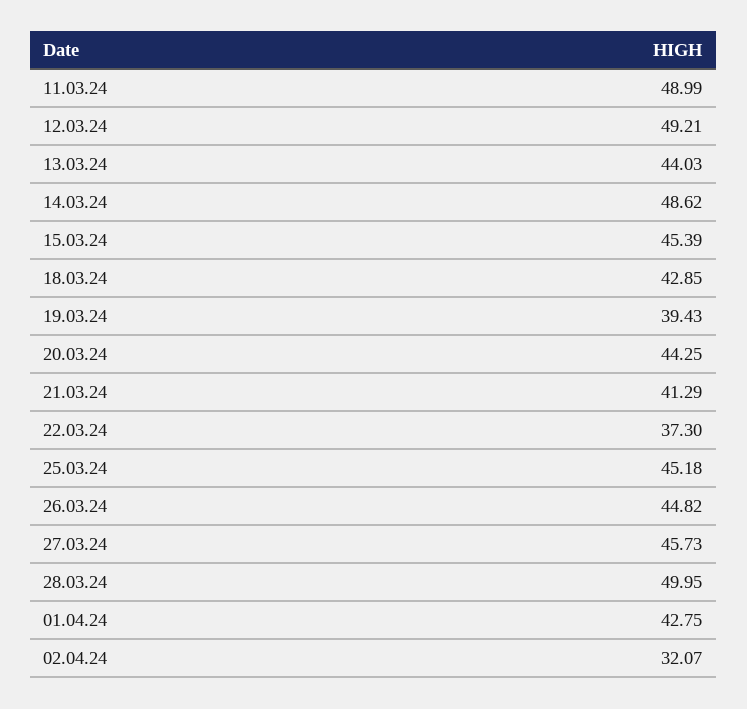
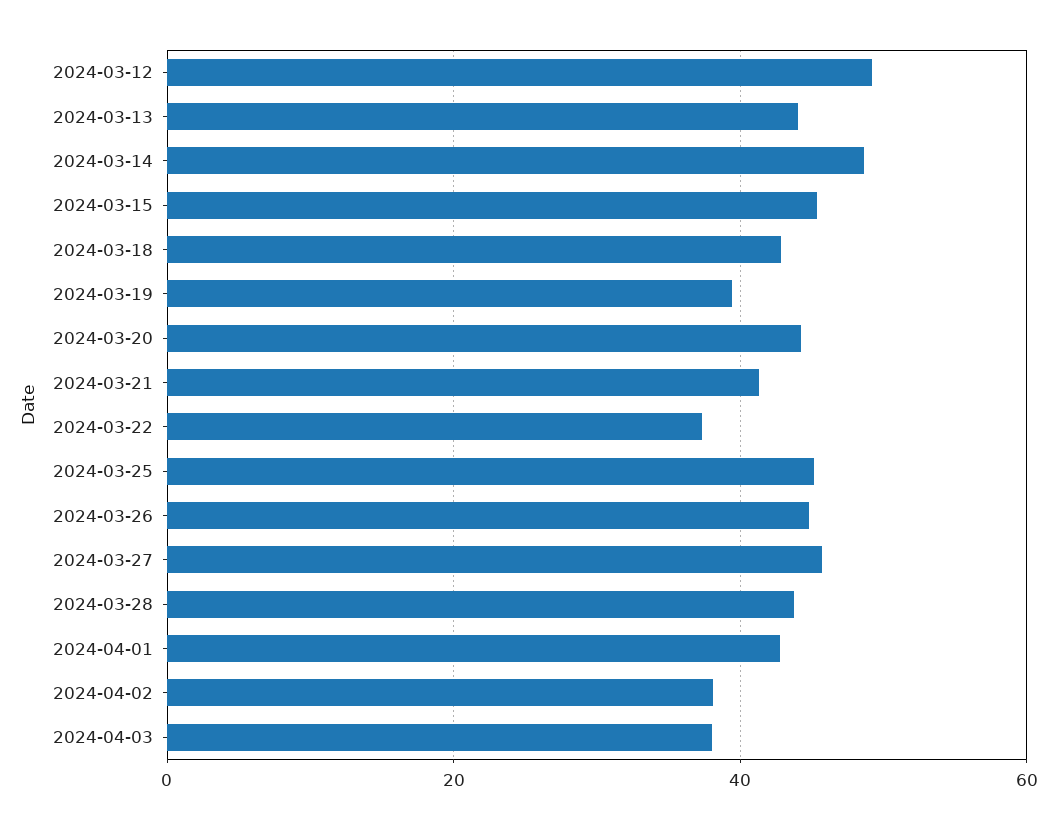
11.03.24: 48.99 -> none
28.03.24: 49.95 -> 44
02.04.24: 32.07 -> 38
2024-04-03: none -> 38

